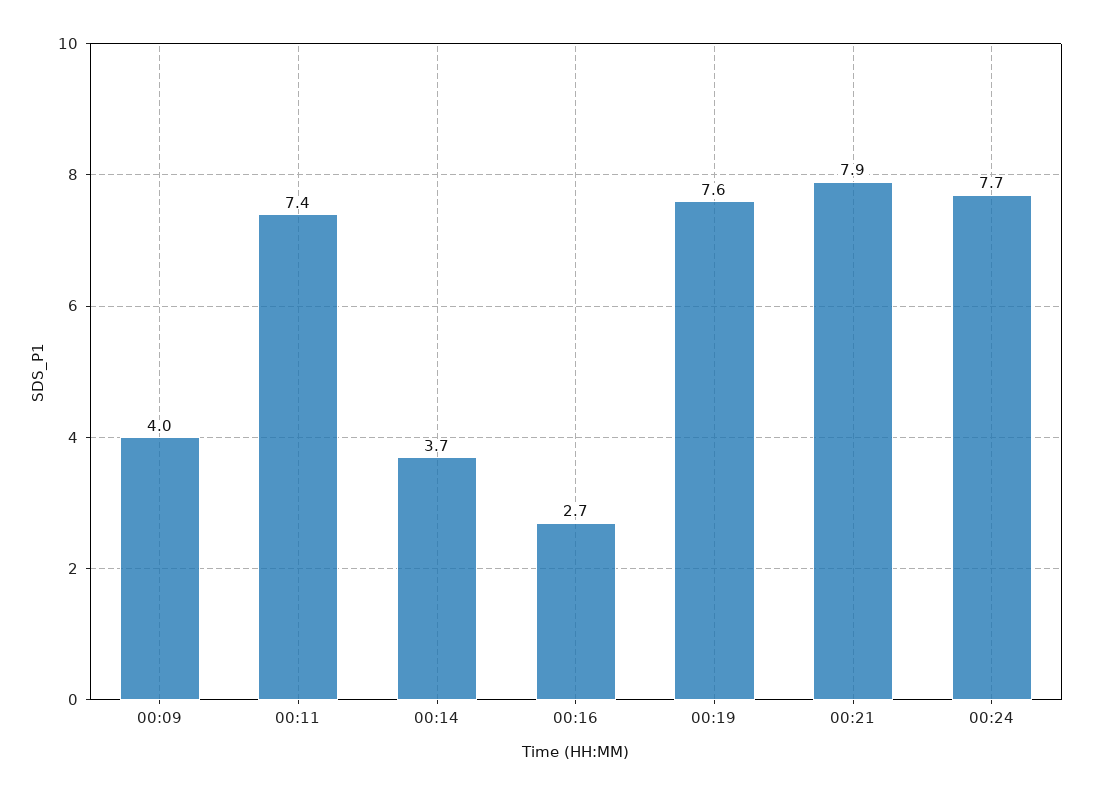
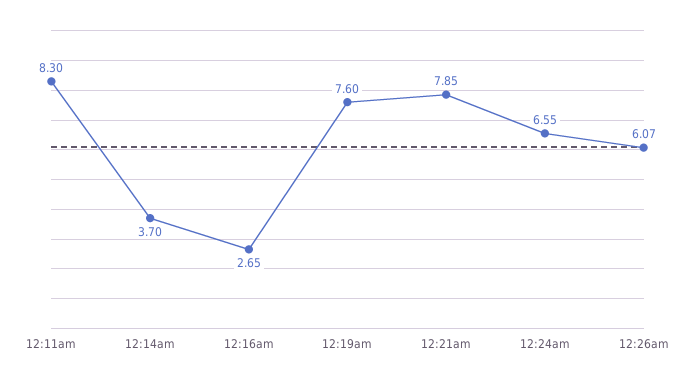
00:09: 4 -> none
00:11: 7.4 -> 8.3
00:24: 7.7 -> 6.55
12:26am: none -> 6.07

